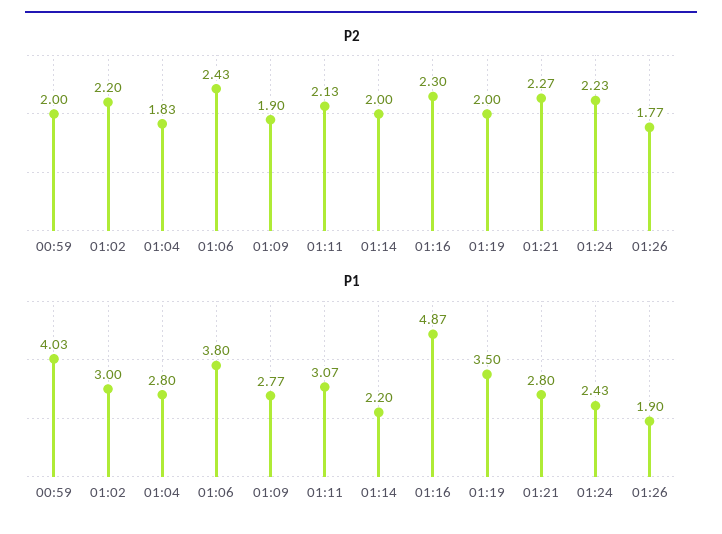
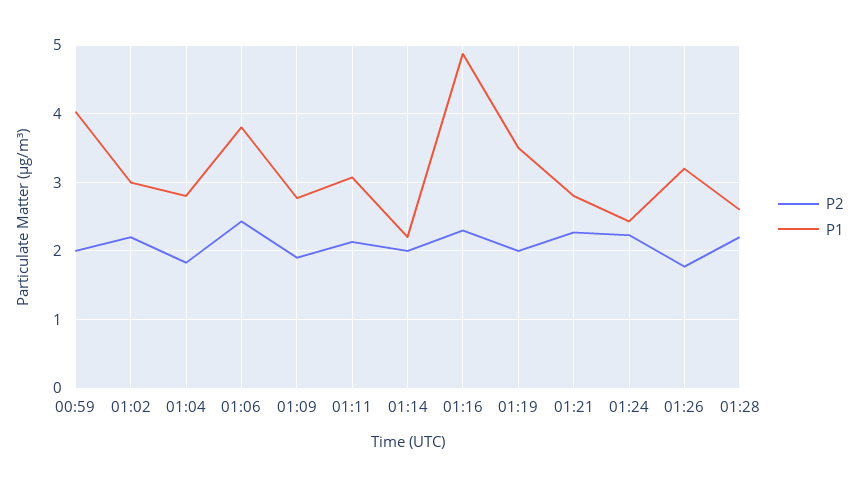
P1, 01:26: 1.9 -> 3.2
P2, 01:28: none -> 2.2
P1, 01:28: none -> 2.6

